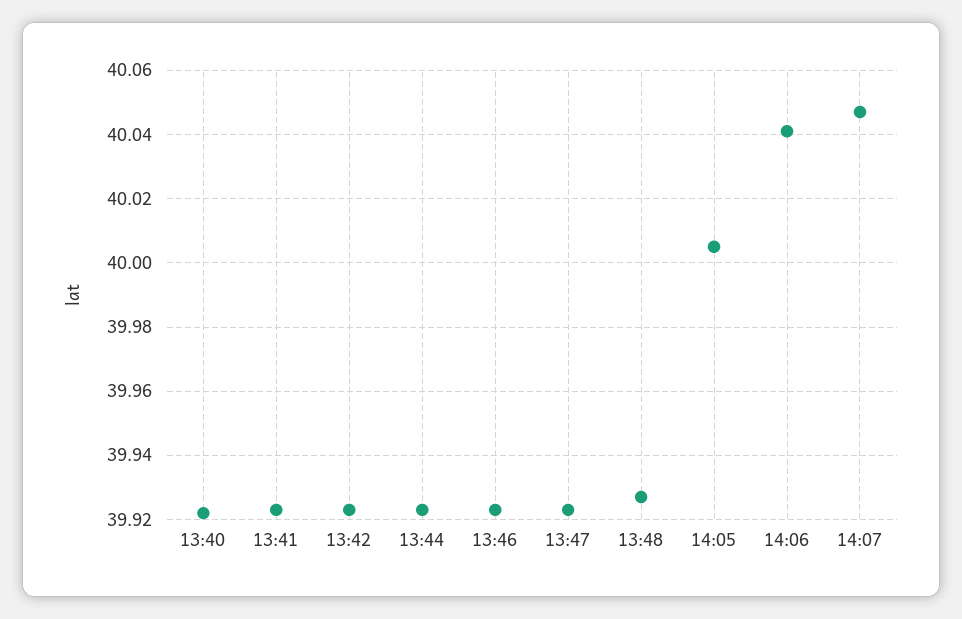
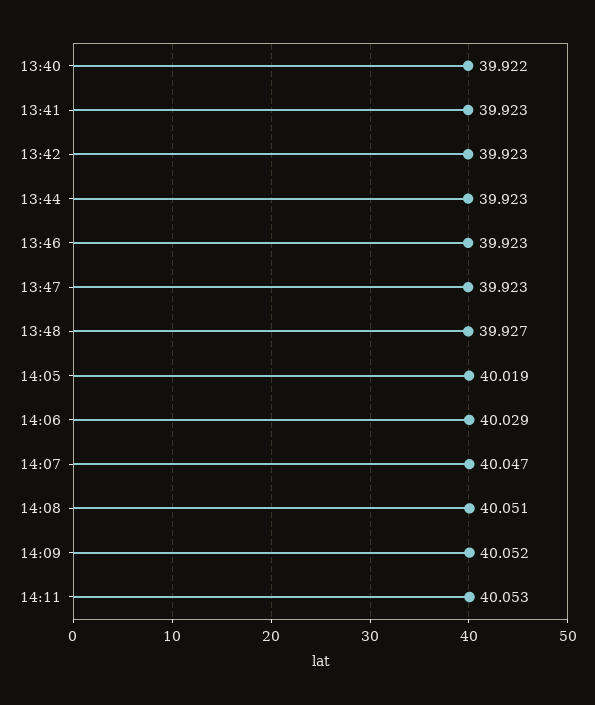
14:05: 40.005 -> 40.019
14:06: 40.04 -> 40.029
14:08: none -> 40.051
14:09: none -> 40.052
14:11: none -> 40.053

